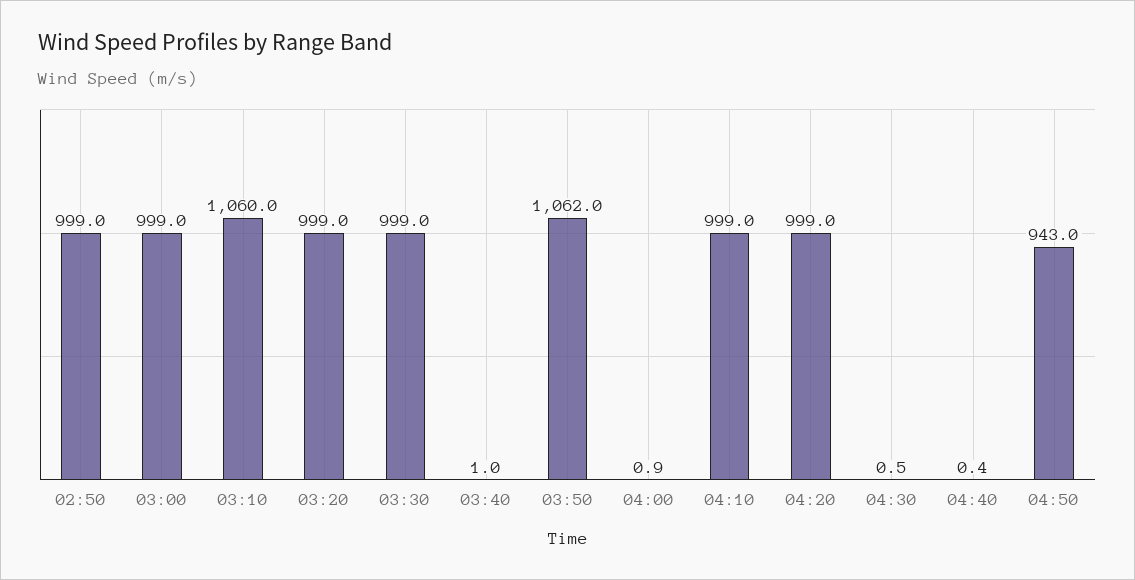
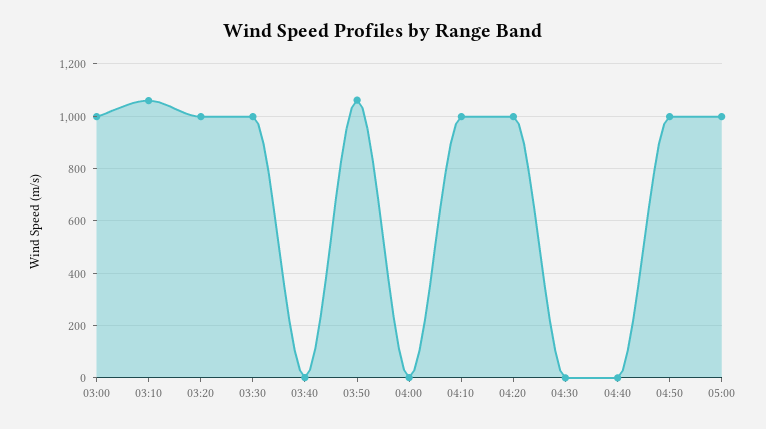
02:50: 999 -> none
04:50: 943 -> 1000
05:00: none -> 1000

